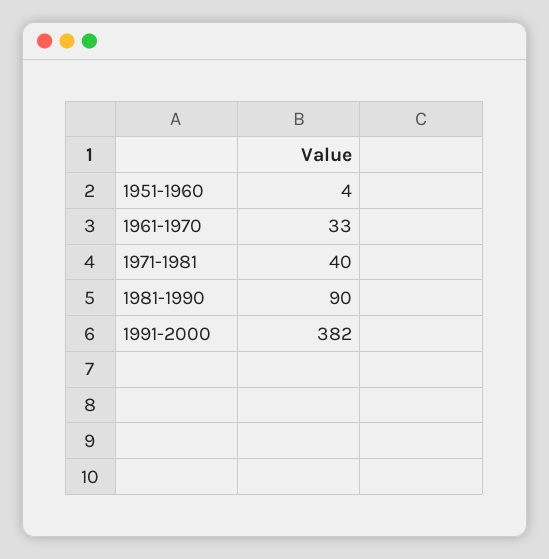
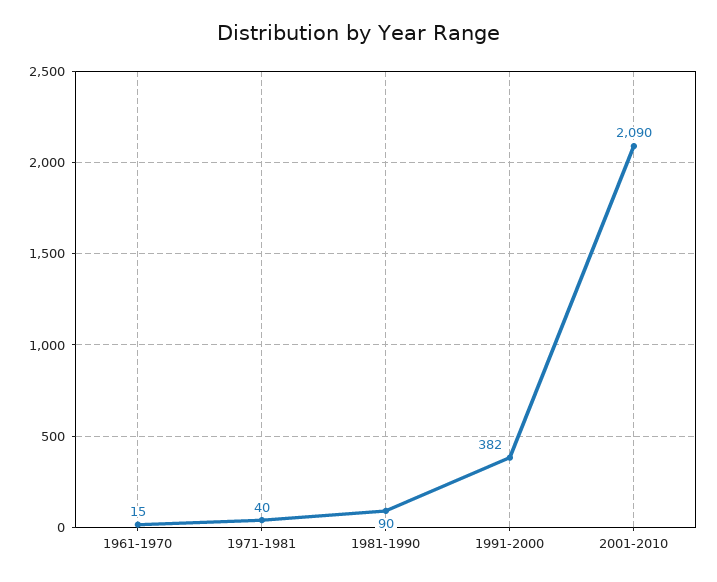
1951-1960: 4 -> none
1961-1970: 33 -> 15
2001-2010: none -> 2090

